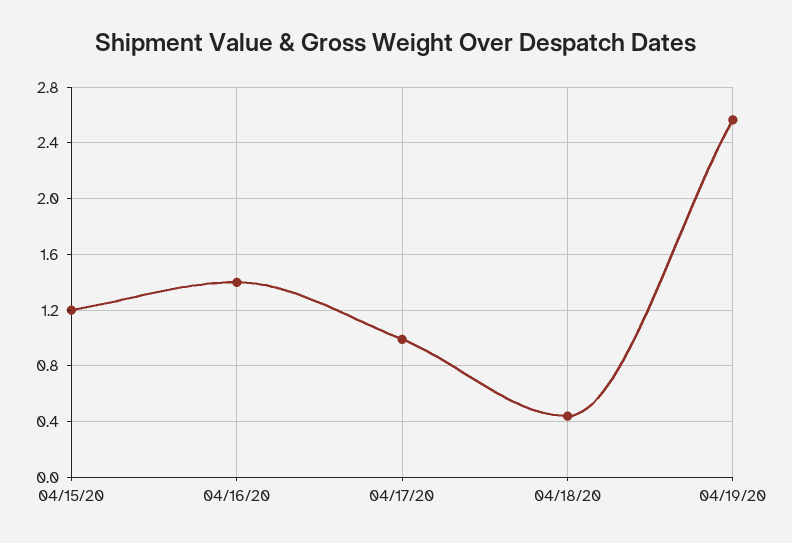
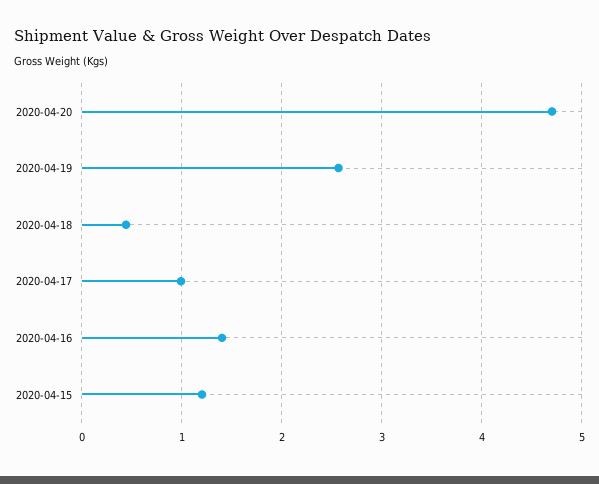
2020-04-20: none -> 4.7

